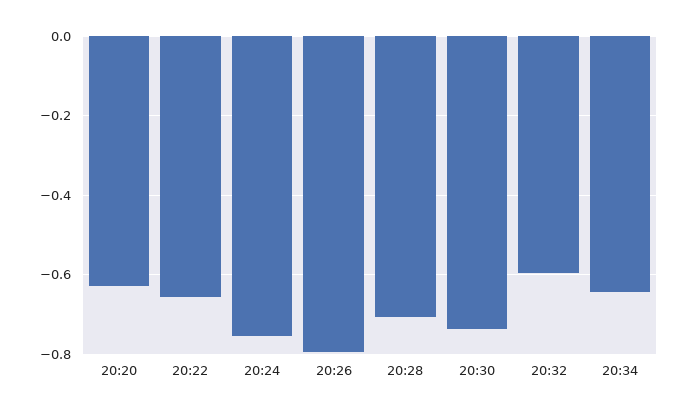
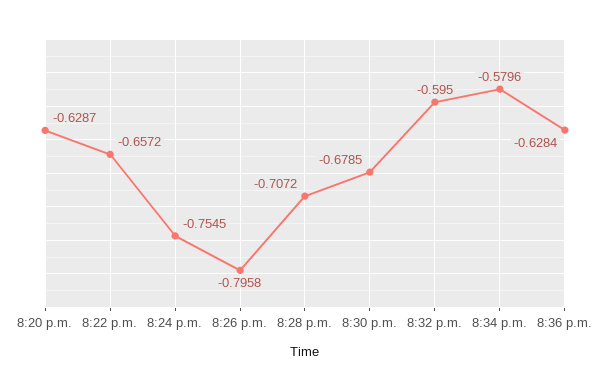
20:30: -0.74 -> -0.6785
20:34: -0.64 -> -0.5796
8:36 p.m.: none -> -0.6284

